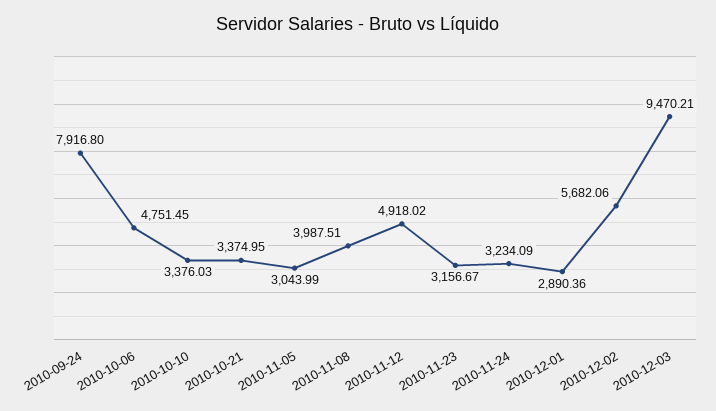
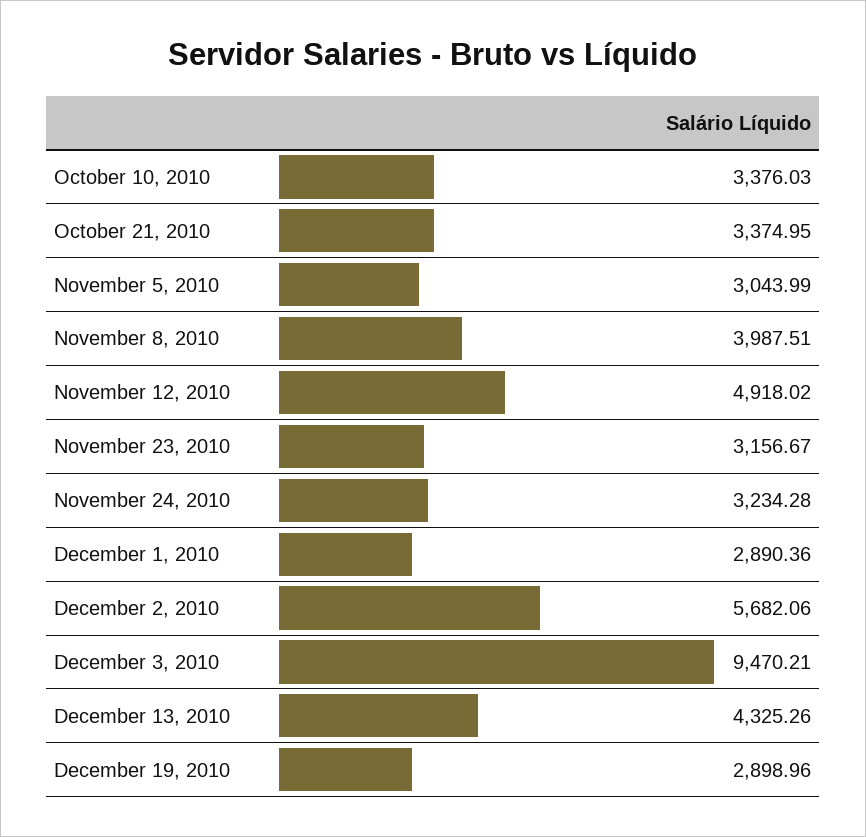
2010-09-24: 7916.8 -> none
2010-10-06: 4751.45 -> none
2010-11-24: 3234.09 -> 3234.28
December 13, 2010: none -> 4325.26
December 19, 2010: none -> 2898.96

